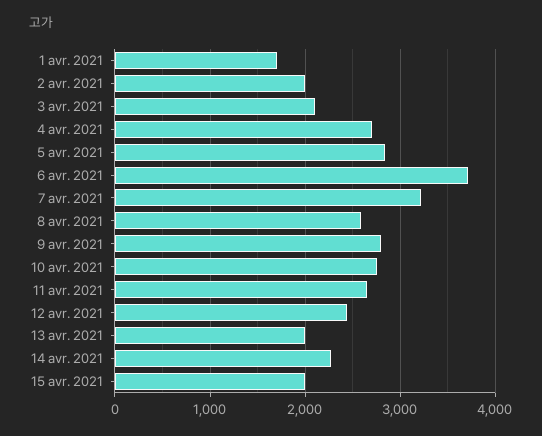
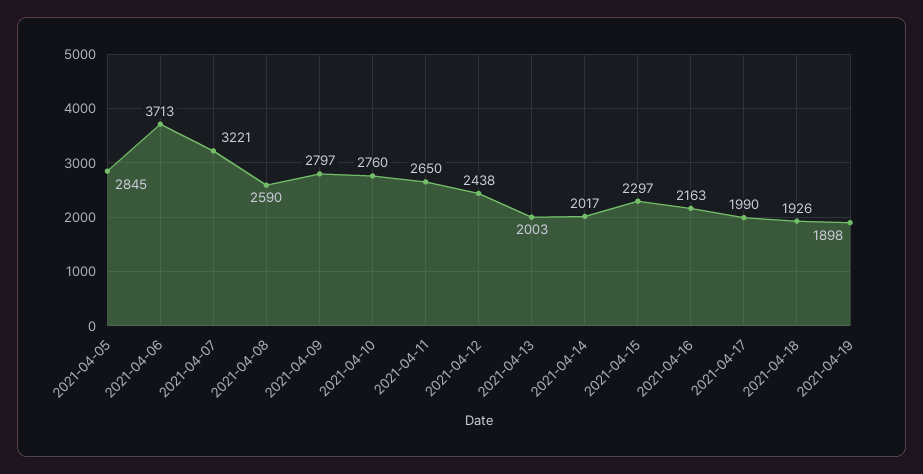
1 avr. 2021: 1700 -> none
2 avr. 2021: 2000 -> none
3 avr. 2021: 2100 -> none
4 avr. 2021: 2700 -> none
14 avr. 2021: 2300 -> 2017
15 avr. 2021: 2000 -> 2297
2021-04-16: none -> 2163
2021-04-17: none -> 1990
2021-04-18: none -> 1926
2021-04-19: none -> 1898

